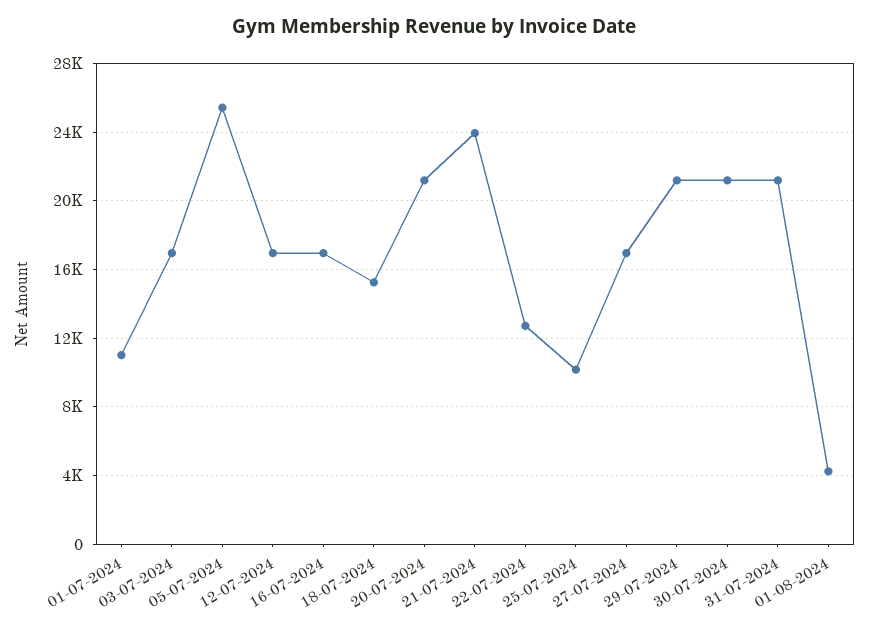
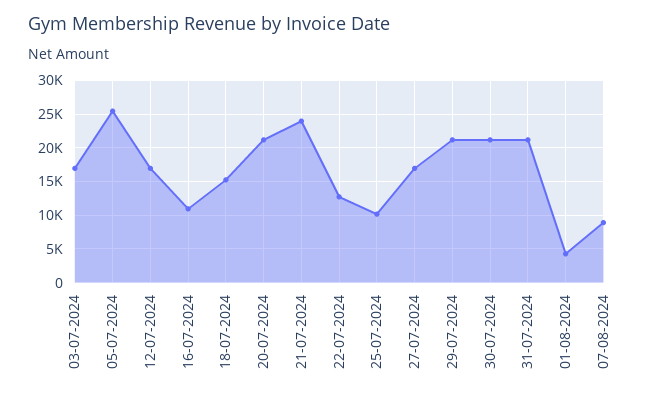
01-07-2024: 11000 -> none
16-07-2024: 17000 -> 11000
07-08-2024: none -> 9000

